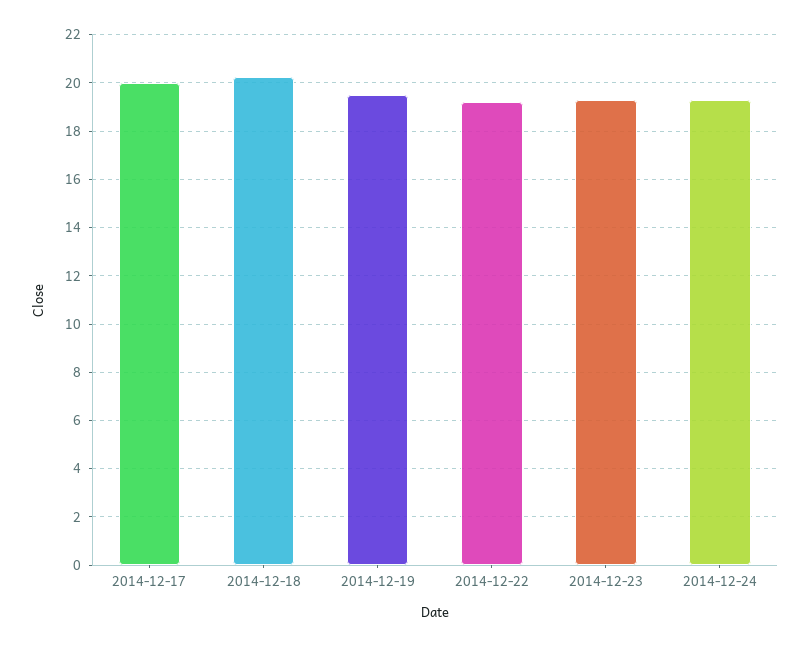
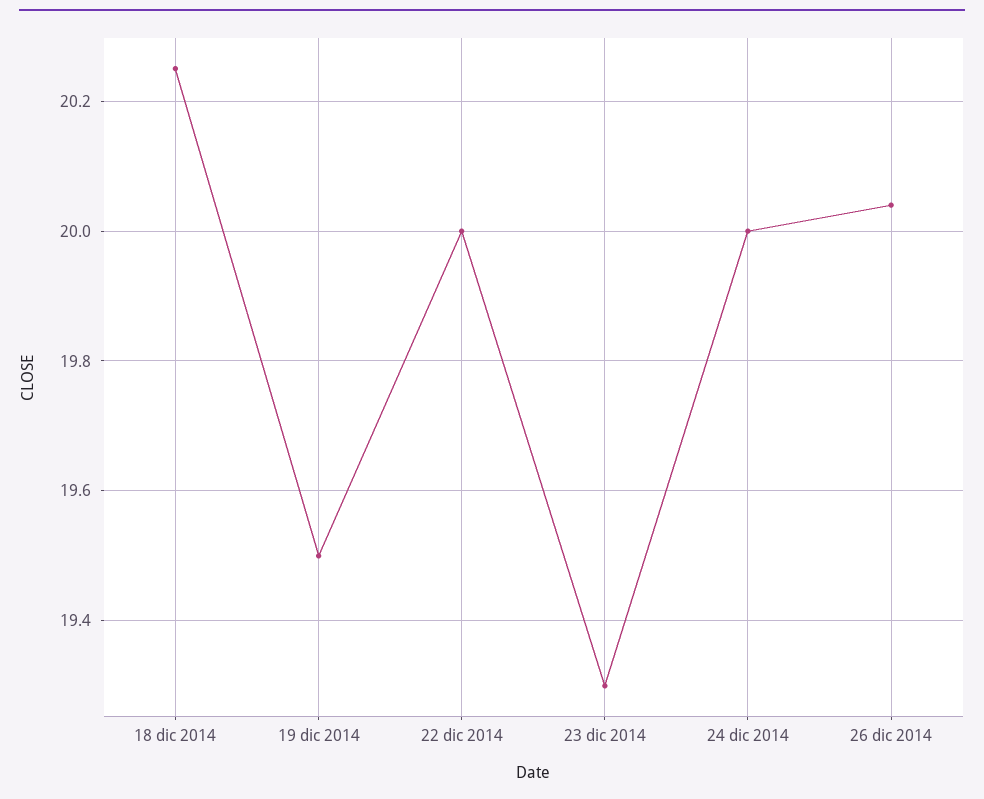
2014-12-17: 20 -> none
2014-12-22: 19.25 -> 20
2014-12-24: 19.25 -> 20
26 dic 2014: none -> 20.05

